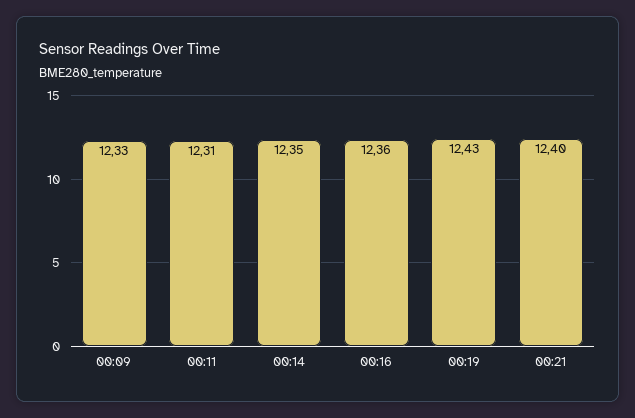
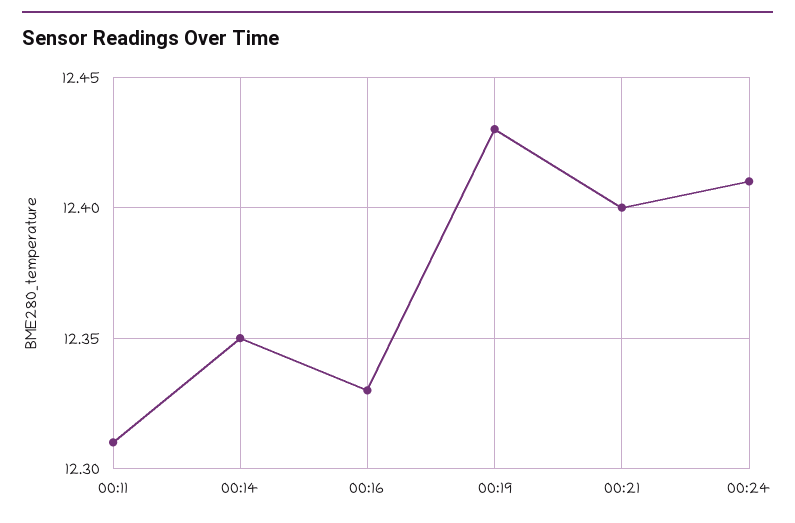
00:09: 12.33 -> none
00:16: 12.36 -> 12.33
00:24: none -> 12.41

